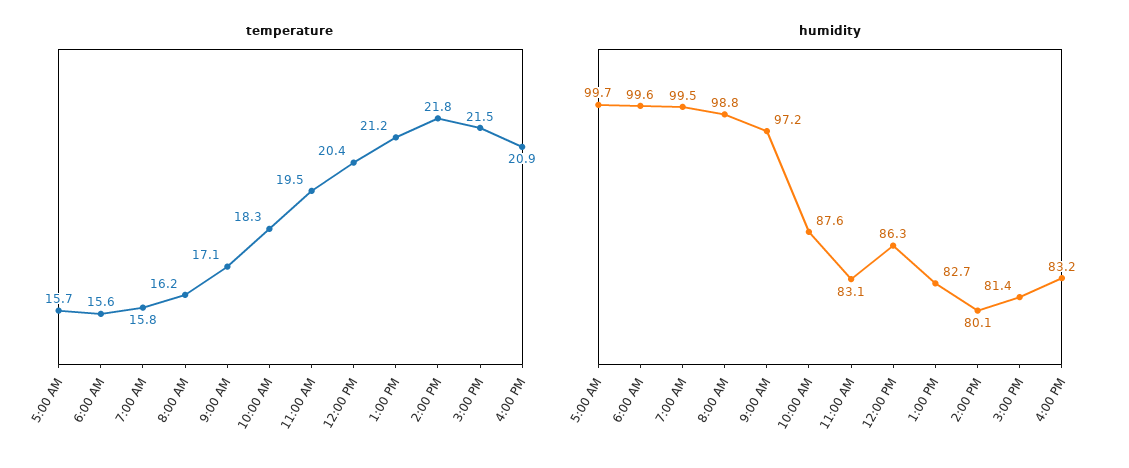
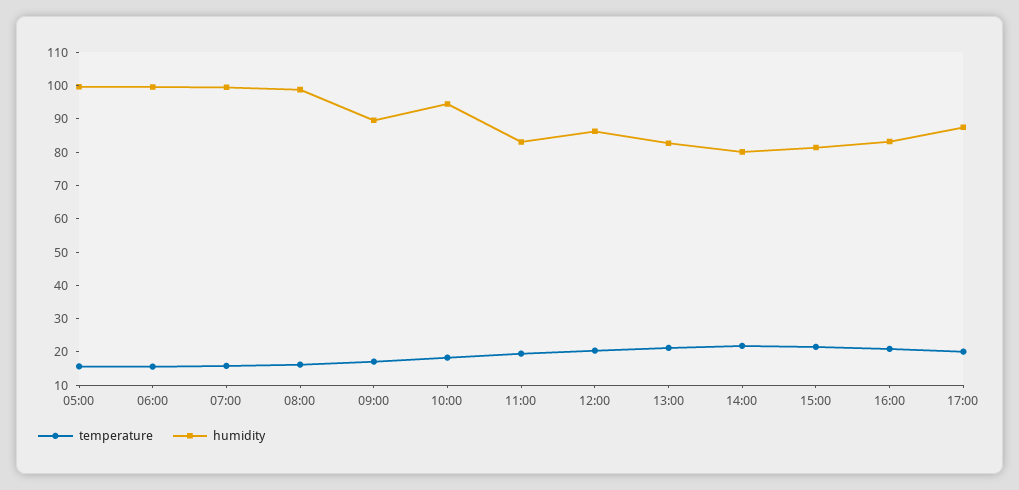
humidity, 9:00 AM: 97.2 -> 90
humidity, 10:00 AM: 87.6 -> 95
temperature, 17:00: none -> 20
humidity, 17:00: none -> 87.5

